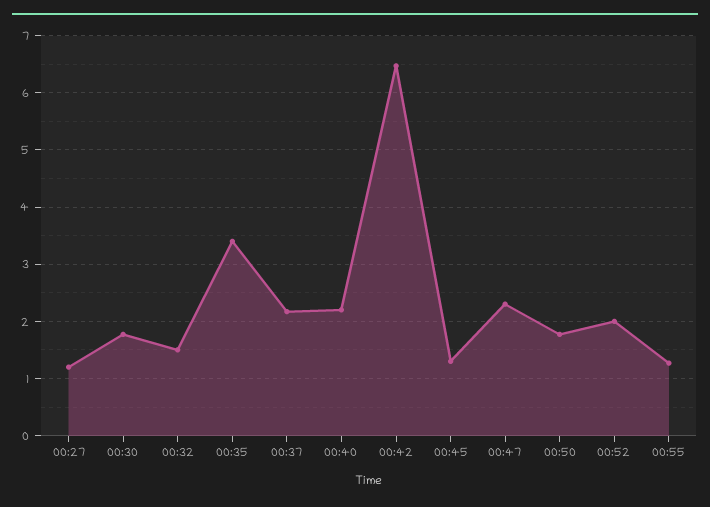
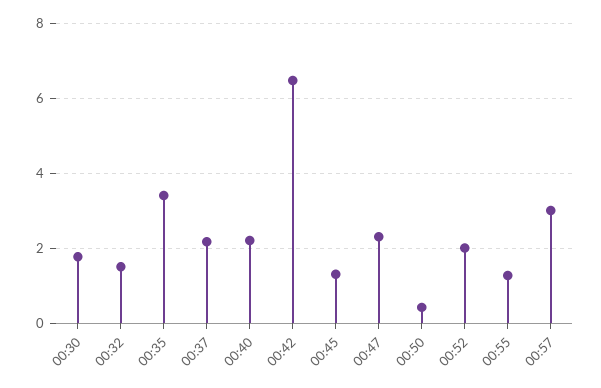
00:27: 1.2 -> none
00:50: 1.8 -> 0.4
00:57: none -> 3

